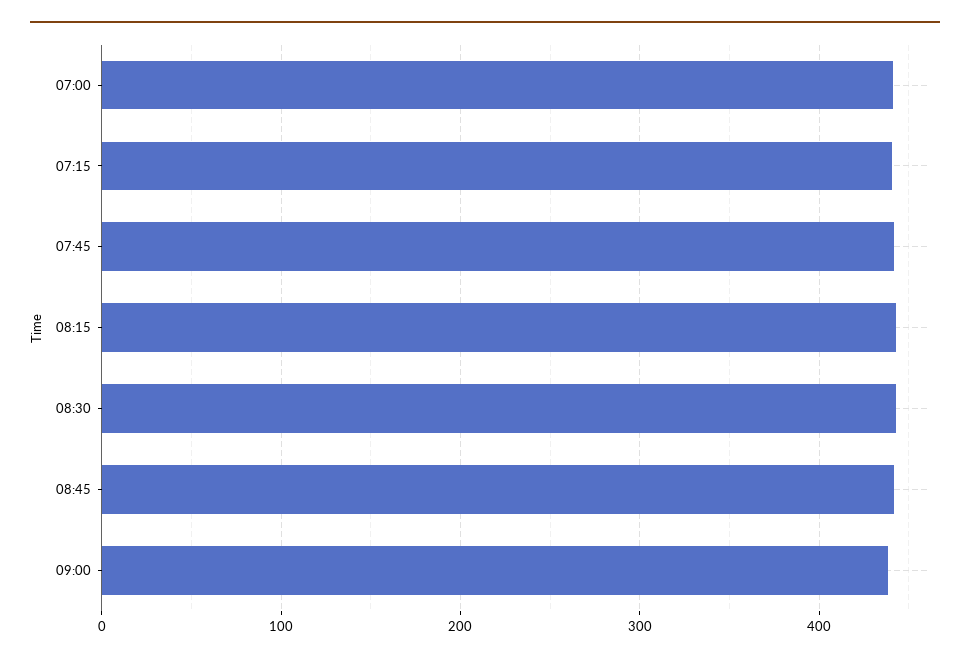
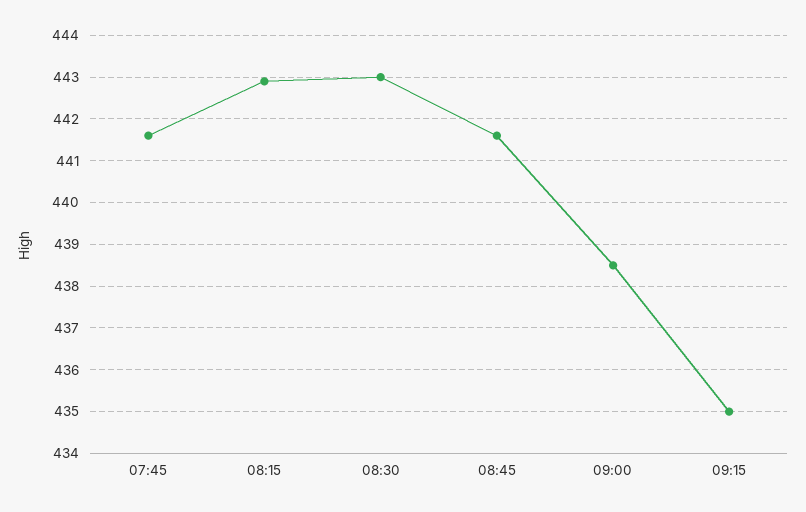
07:00: 440 -> none
07:15: 440 -> none
09:15: none -> 435

